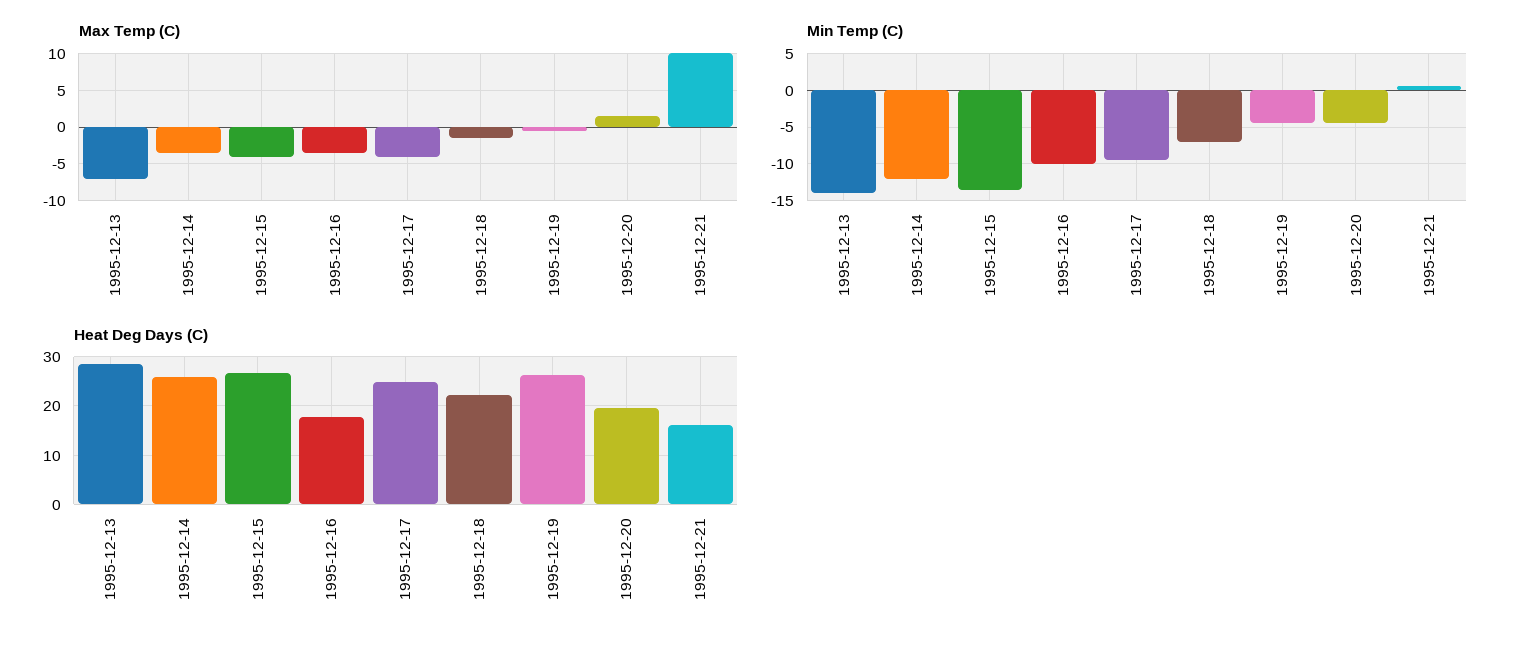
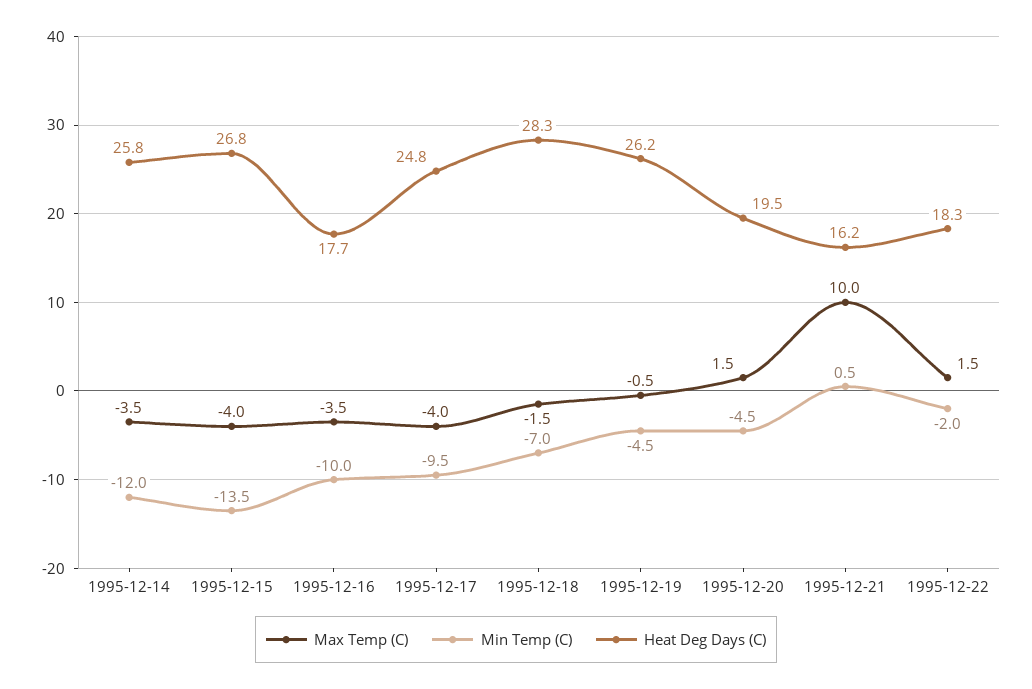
Max Temp (C), 1995-12-13: -7 -> none
Min Temp (C), 1995-12-13: -14 -> none
Heat Deg Days (C), 1995-12-13: 28 -> none
Heat Deg Days (C), 1995-12-18: 22 -> 28.3
Max Temp (C), 1995-12-22: none -> 1.5
Min Temp (C), 1995-12-22: none -> -2
Heat Deg Days (C), 1995-12-22: none -> 18.3

